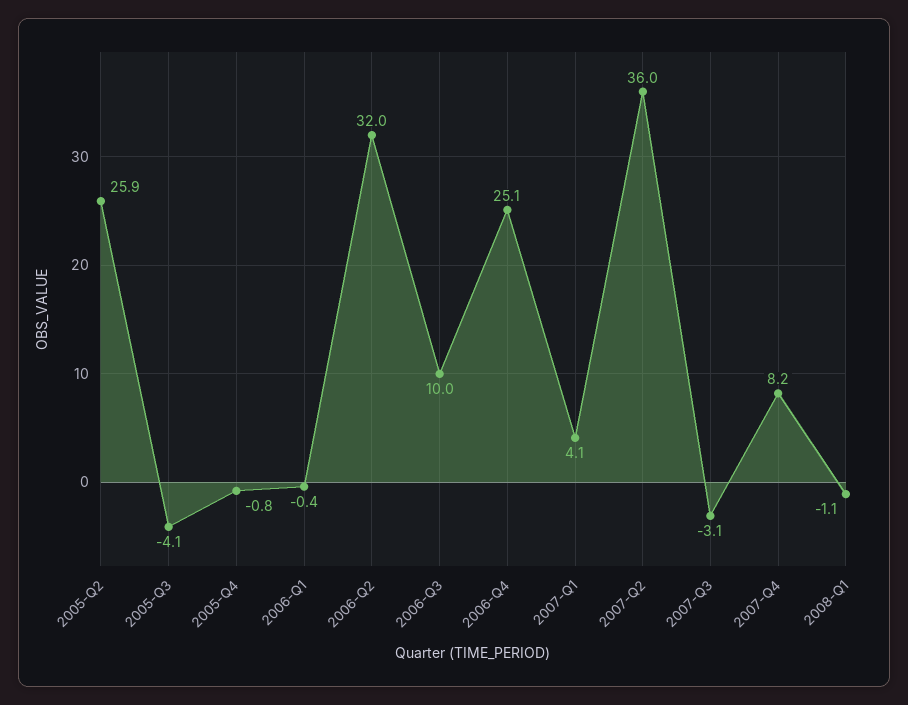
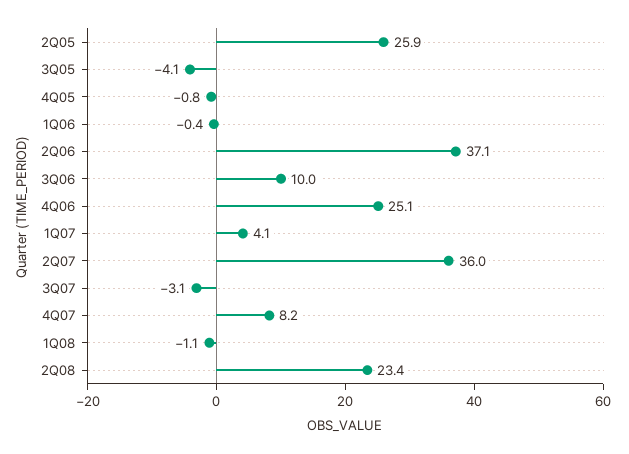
2006-Q2: 32 -> 37.1
2Q08: none -> 23.4

